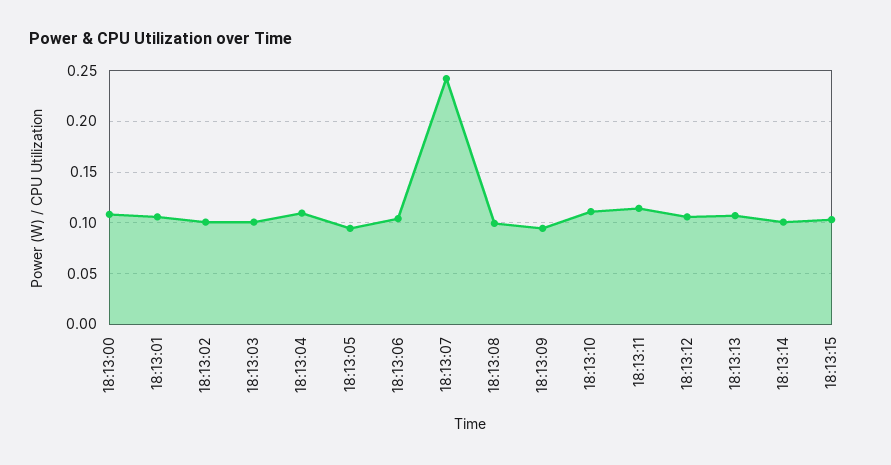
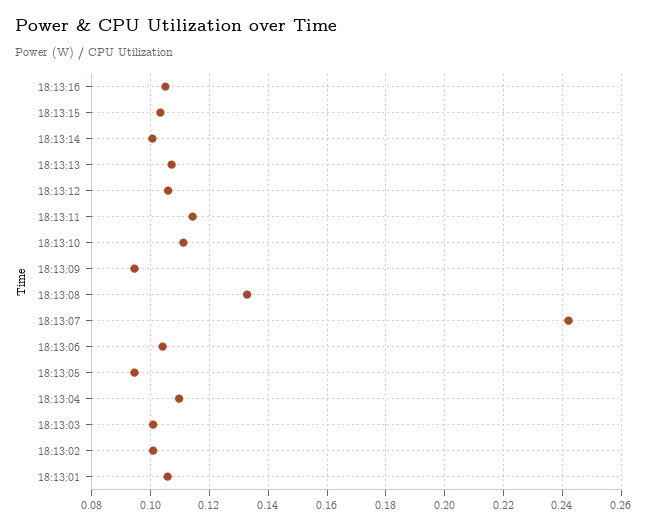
18:13:00: 0.11 -> none
18:13:08: 0.1 -> 0.1325
18:13:16: none -> 0.105

